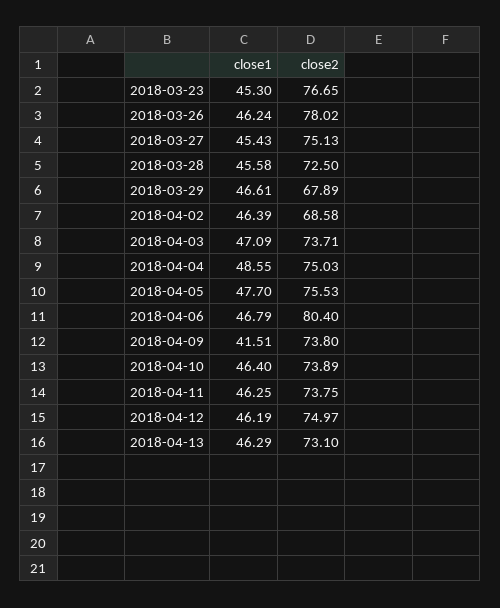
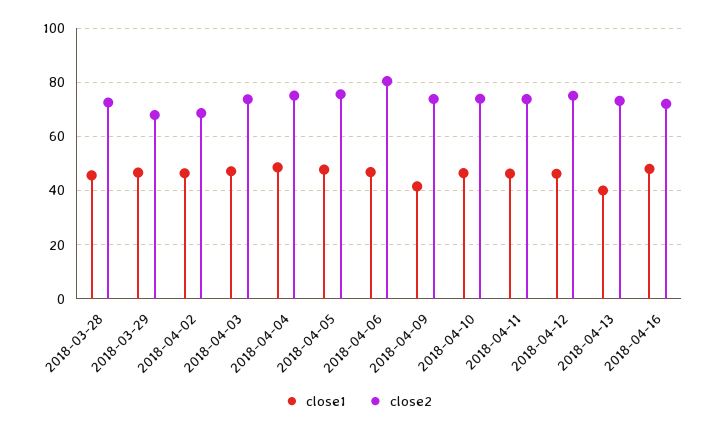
close1, 2018-03-23: 45.3 -> none
close2, 2018-03-23: 76.65 -> none
close1, 2018-03-26: 46.24 -> none
close2, 2018-03-26: 78.02 -> none
close1, 2018-03-27: 45.43 -> none
close2, 2018-03-27: 75.13 -> none
close1, 2018-04-13: 46.29 -> 40
close1, 2018-04-16: none -> 47.5
close2, 2018-04-16: none -> 72.5

